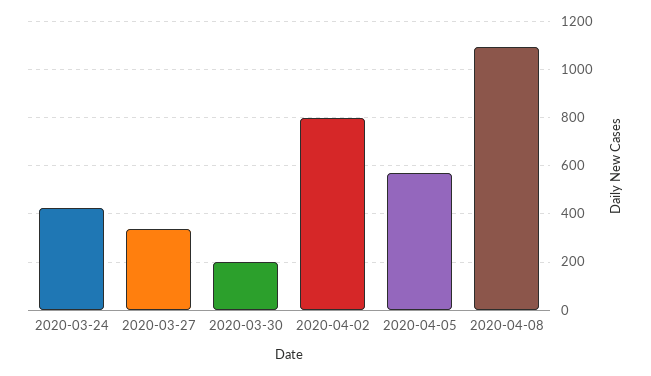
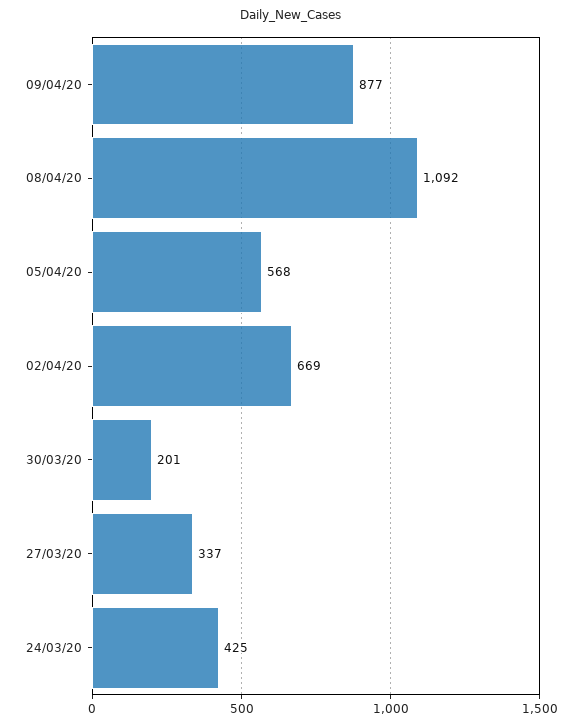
2020-04-02: 800 -> 669
09/04/20: none -> 877

